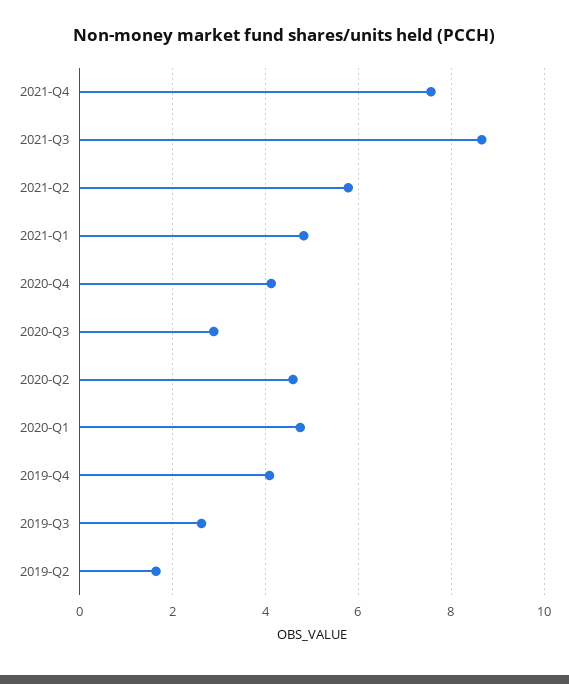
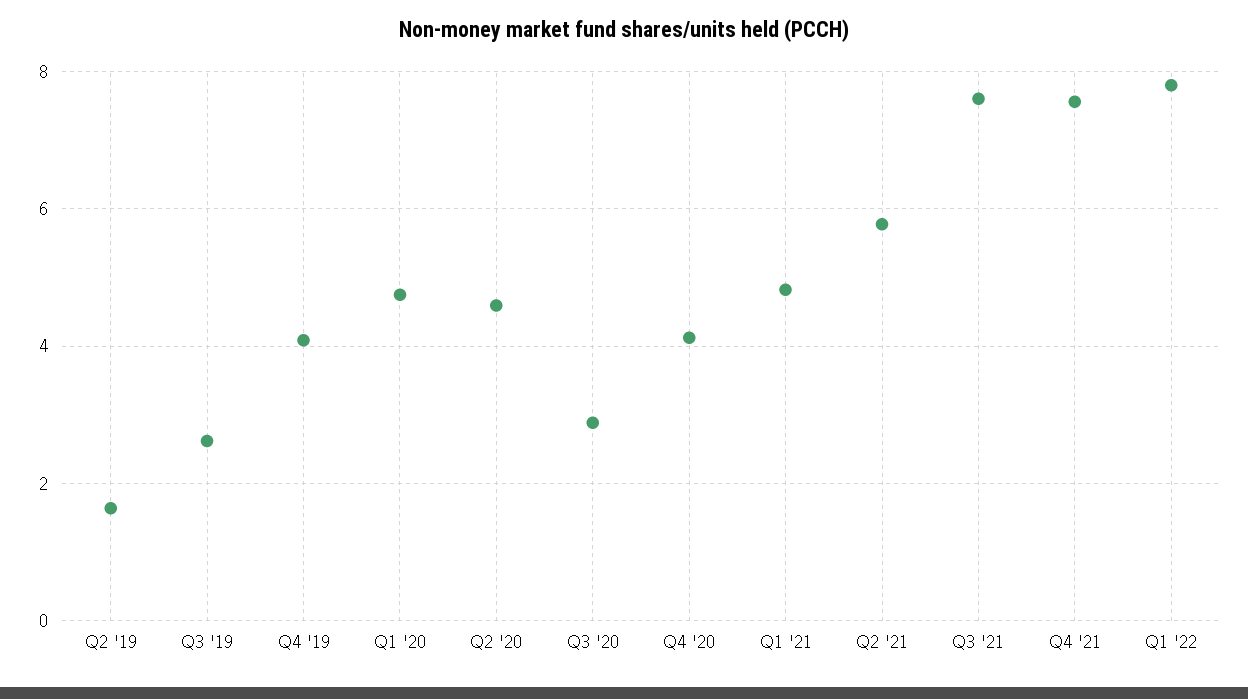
2021-Q3: 8.6 -> 7.6
Q1 '22: none -> 7.8

